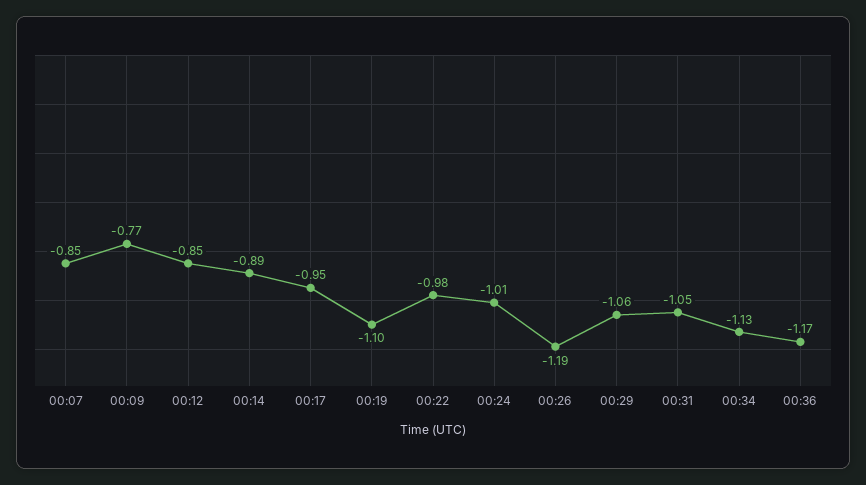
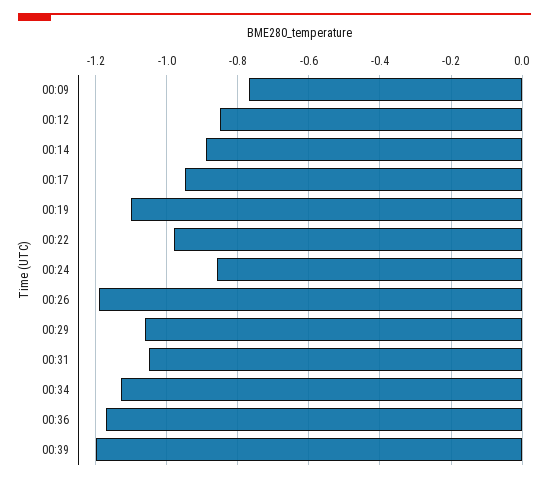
00:07: -0.85 -> none
00:24: -1.01 -> -0.85
00:39: none -> -1.2

